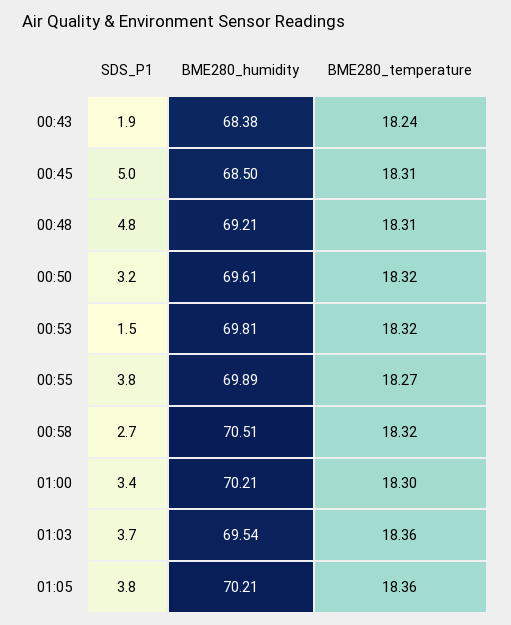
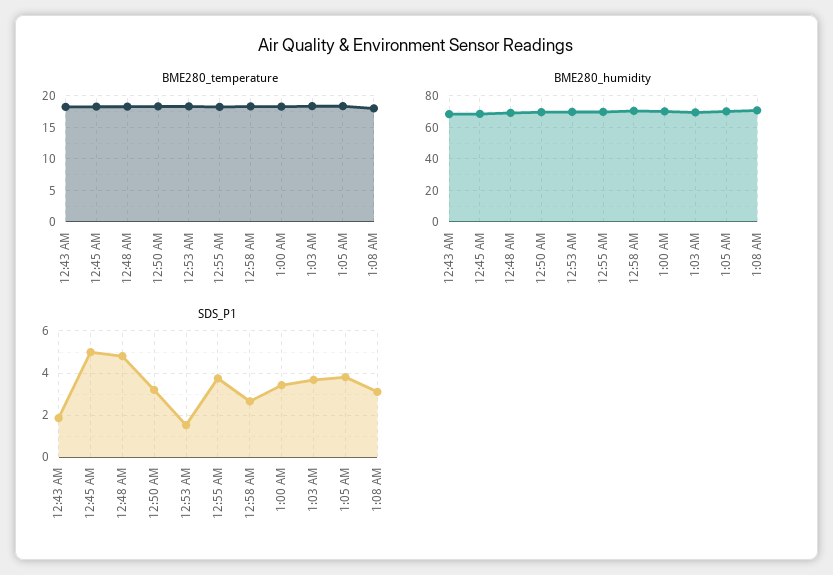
BME280_temperature, 1:08 AM: none -> 18
BME280_humidity, 1:08 AM: none -> 70
SDS_P1, 1:08 AM: none -> 3

